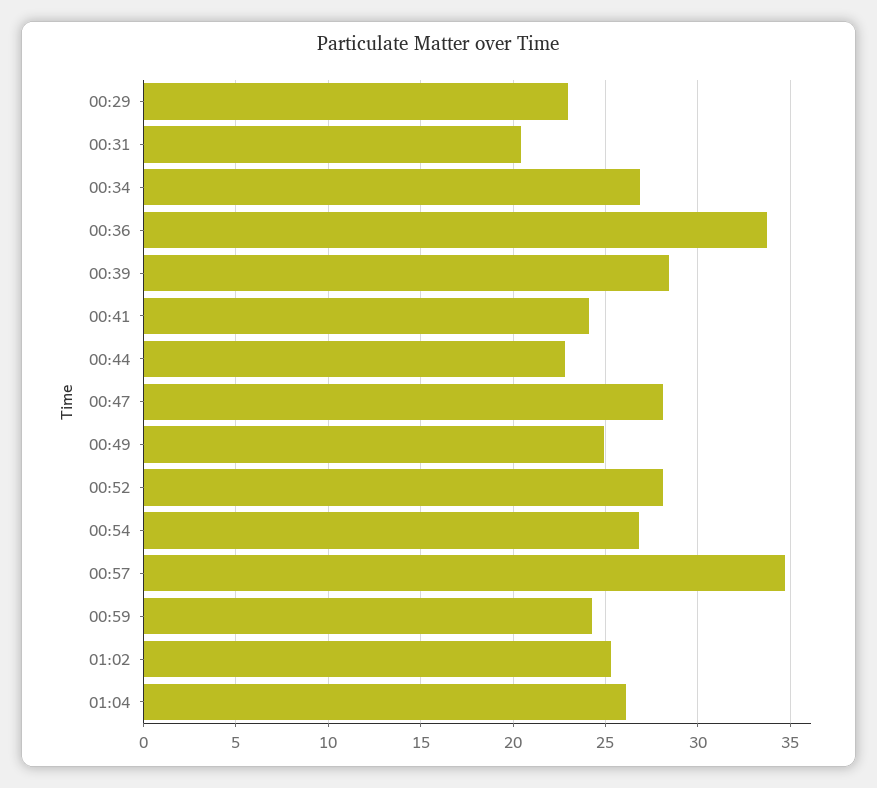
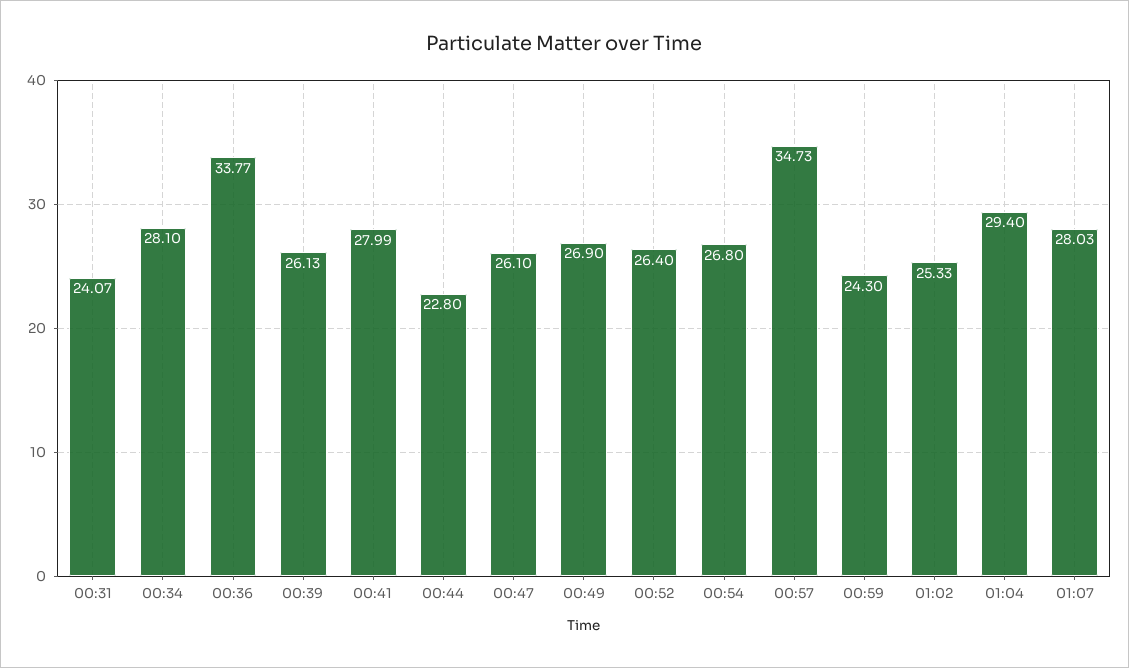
00:29: 23 -> none
00:31: 20.5 -> 24.07
00:34: 27 -> 28.1
00:39: 28.5 -> 26.13
00:41: 24 -> 27.99
00:47: 28 -> 26.1
00:49: 25 -> 26.9
00:52: 28 -> 26.4
01:04: 26 -> 29.4
01:07: none -> 28.03

